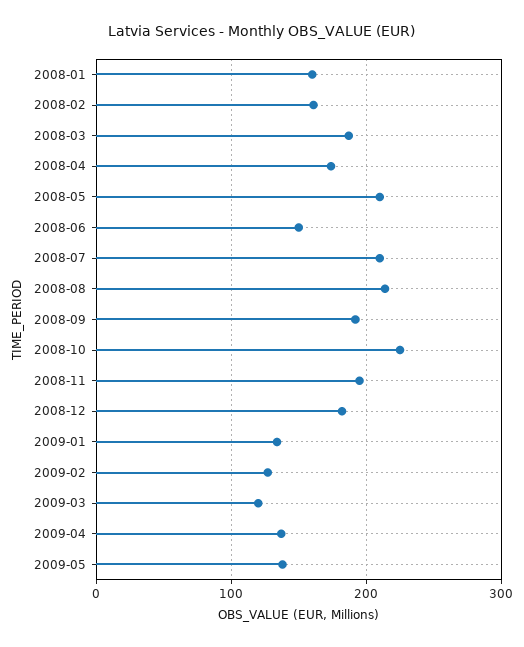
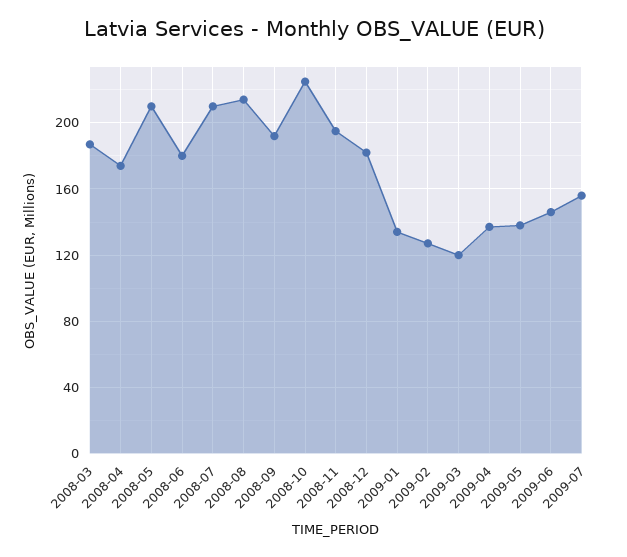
2008-01: 160 -> none
2008-02: 160 -> none
2008-06: 150 -> 180
2009-06: none -> 145
2009-07: none -> 155

